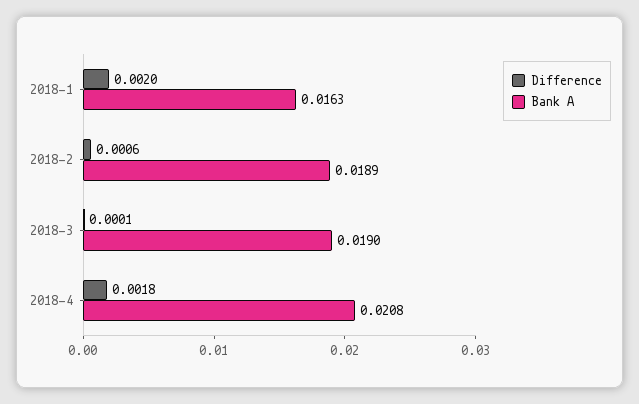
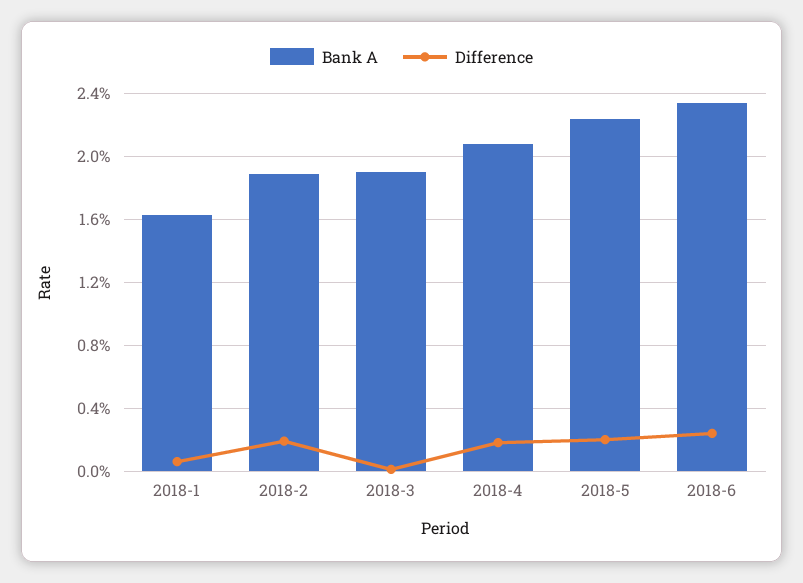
Difference, 2018-1: 0.002 -> 0.0005
Difference, 2018-2: 0.0006 -> 0.002
Bank A, 2018-5: none -> 0.0225
Difference, 2018-5: none -> 0.002
Bank A, 2018-6: none -> 0.0235
Difference, 2018-6: none -> 0.0025

